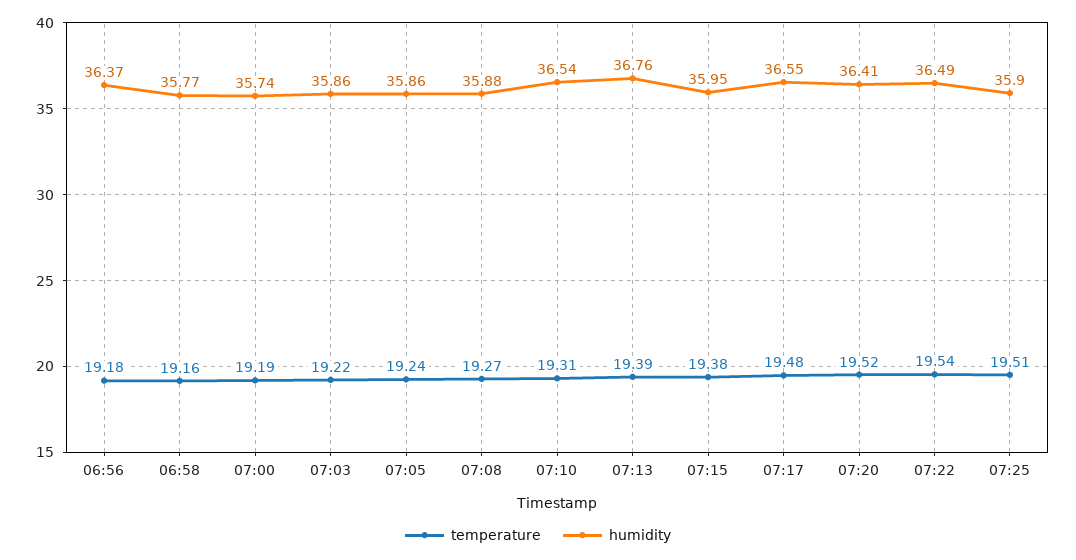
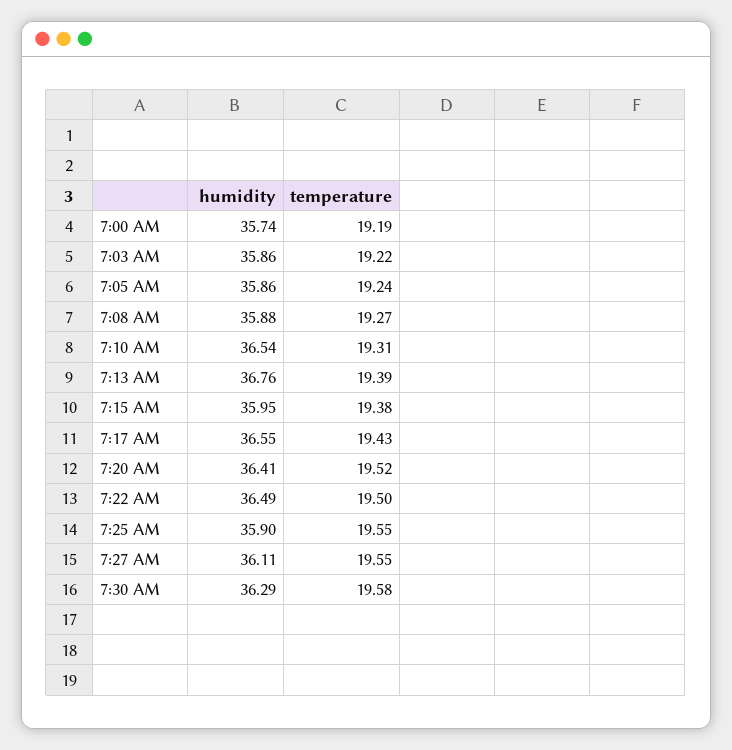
temperature, 06:56: 19.18 -> none
humidity, 06:56: 36.37 -> none
temperature, 06:58: 19.16 -> none
humidity, 06:58: 35.77 -> none
temperature, 07:17: 19.48 -> 19.43
temperature, 07:22: 19.54 -> 19.5
temperature, 07:25: 19.51 -> 19.55
humidity, 7:27 AM: none -> 36.11
temperature, 7:27 AM: none -> 19.55
humidity, 7:30 AM: none -> 36.29
temperature, 7:30 AM: none -> 19.58

